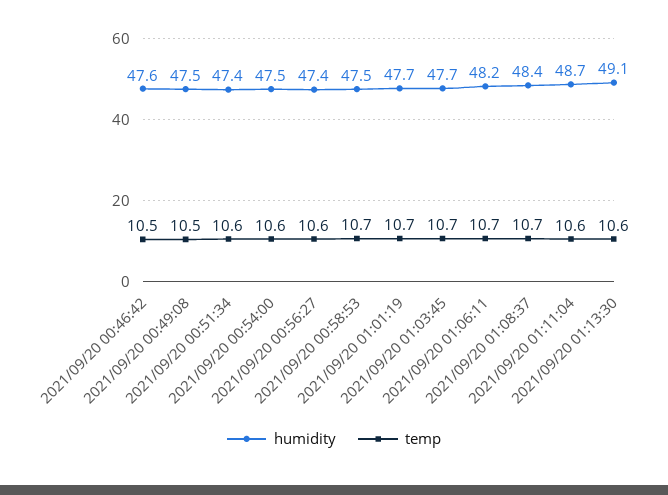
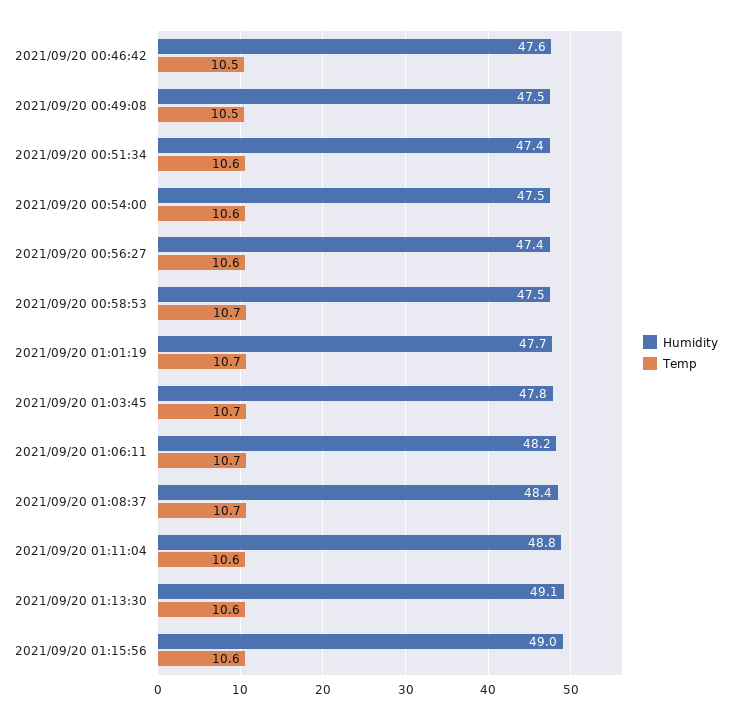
humidity, 2021/09/20 01:03:45: 47.7 -> 47.8
humidity, 2021/09/20 01:11:04: 48.7 -> 48.8
humidity, 2021/09/20 01:15:56: none -> 49
temp, 2021/09/20 01:15:56: none -> 10.6

